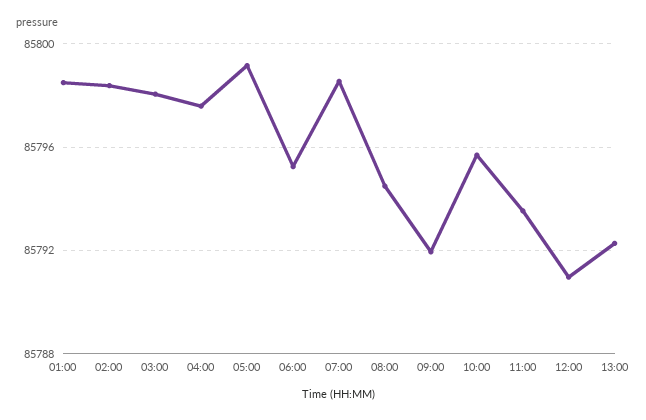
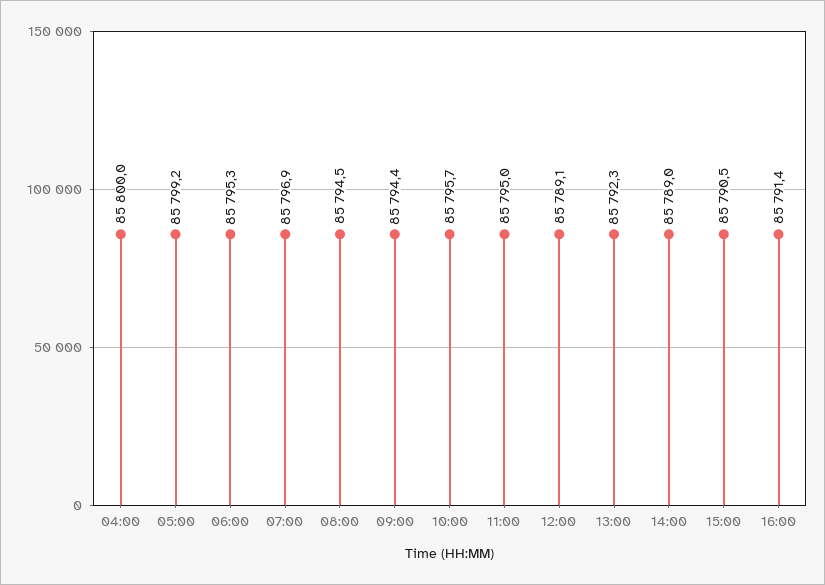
01:00: 85798.5 -> none
02:00: 85798.5 -> none
03:00: 85798 -> none
04:00: 85797.5 -> 85800
07:00: 85798.5 -> 85796.9
09:00: 85792 -> 85794.4
11:00: 85793.5 -> 85795
12:00: 85791 -> 85789.1
14:00: none -> 85789
15:00: none -> 85790.5
16:00: none -> 85791.4

